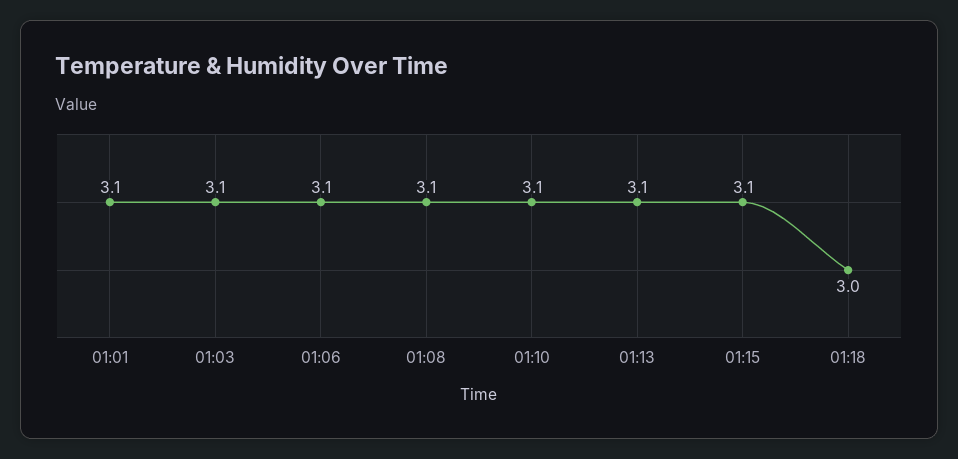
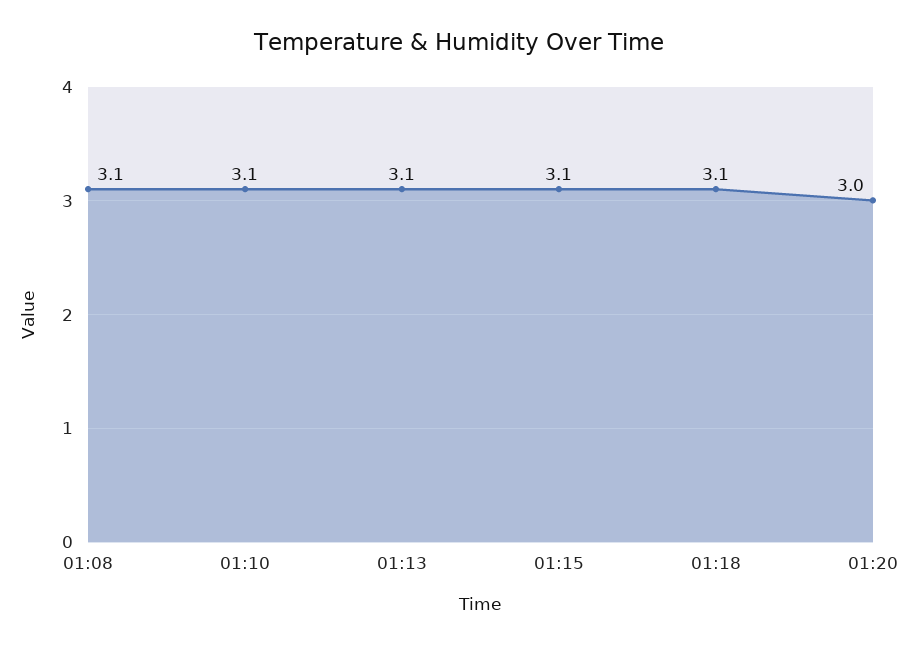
01:01: 3.1 -> none
01:03: 3.1 -> none
01:06: 3.1 -> none
01:18: 3 -> 3.1
01:20: none -> 3

